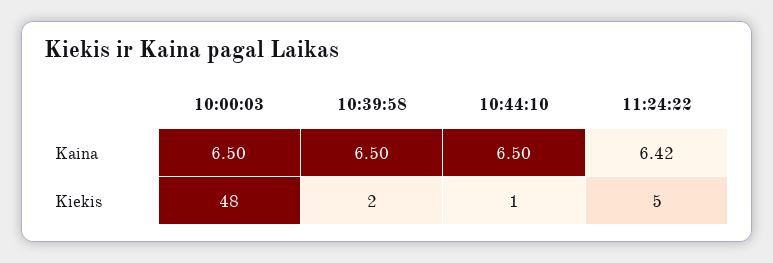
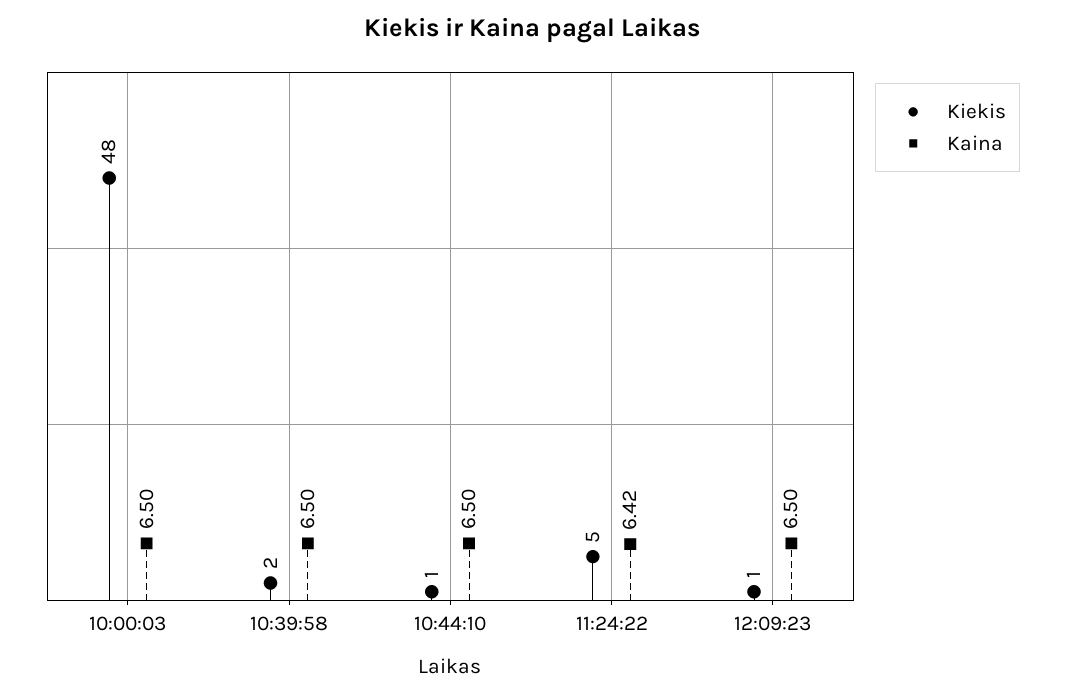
Kiekis, 12:09:23: none -> 1
Kaina, 12:09:23: none -> 6.5

